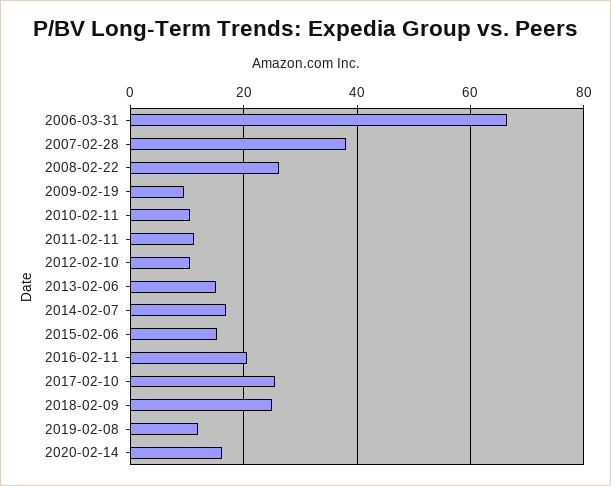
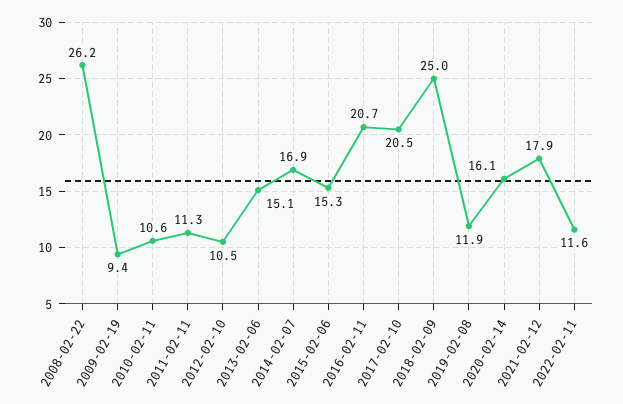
2006-03-31: 66 -> none
2007-02-28: 38 -> none
2017-02-10: 26 -> 20.5
2021-02-12: none -> 17.9
2022-02-11: none -> 11.6

